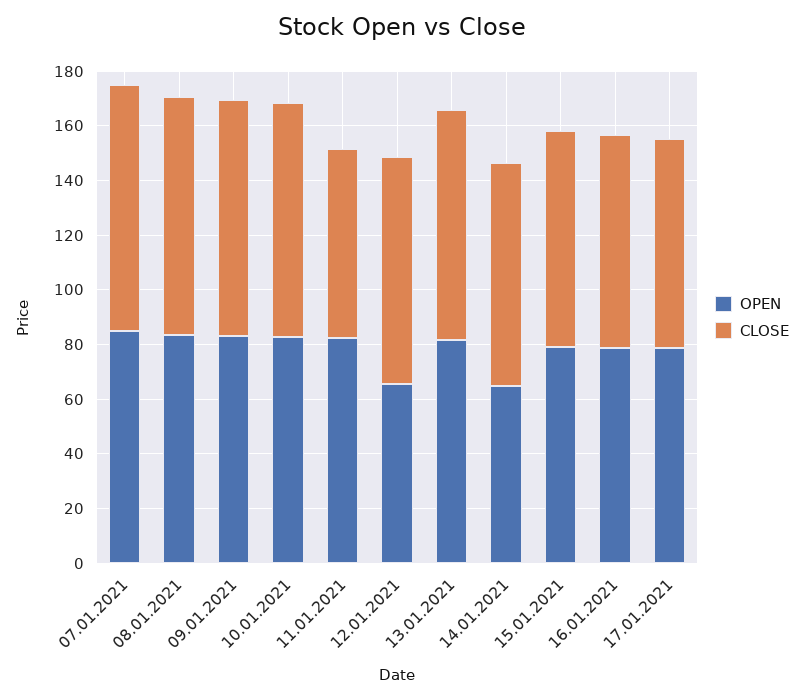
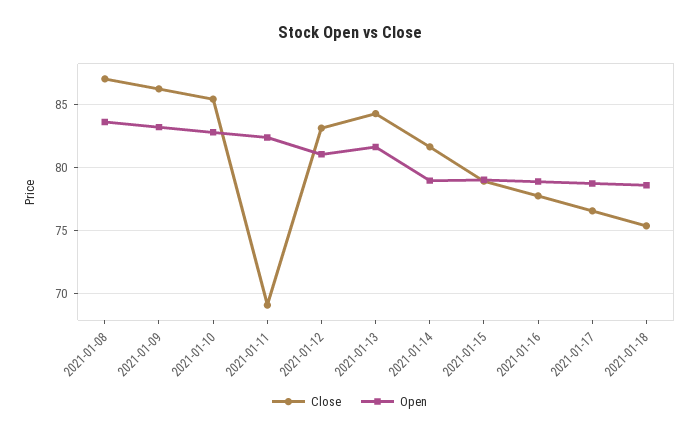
OPEN, 07.01.2021: 85 -> none
CLOSE, 07.01.2021: 90 -> none
OPEN, 12.01.2021: 65 -> 81
OPEN, 14.01.2021: 65 -> 79
CLOSE, 2021-01-18: none -> 75.5
OPEN, 2021-01-18: none -> 78.5

